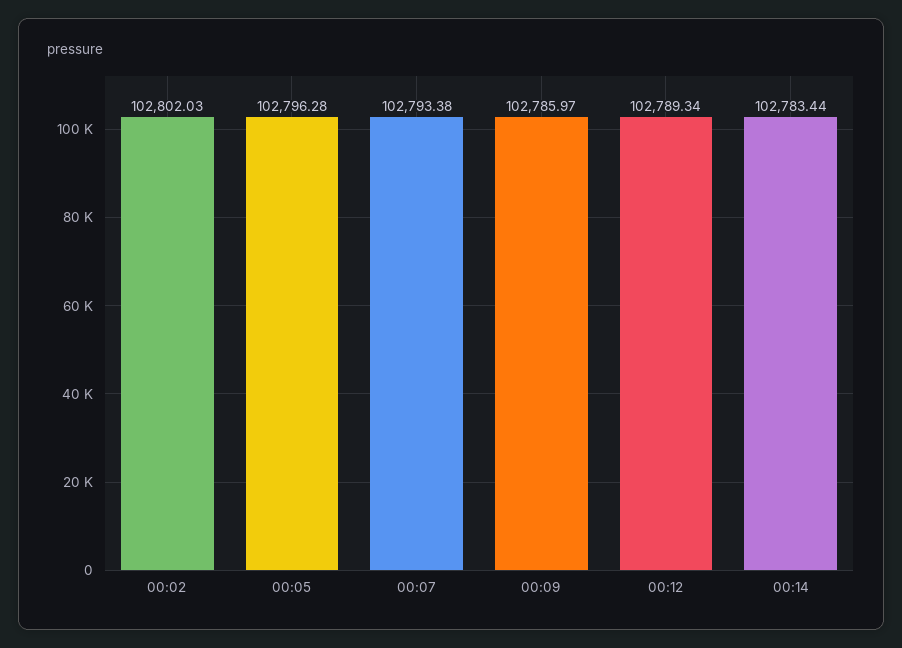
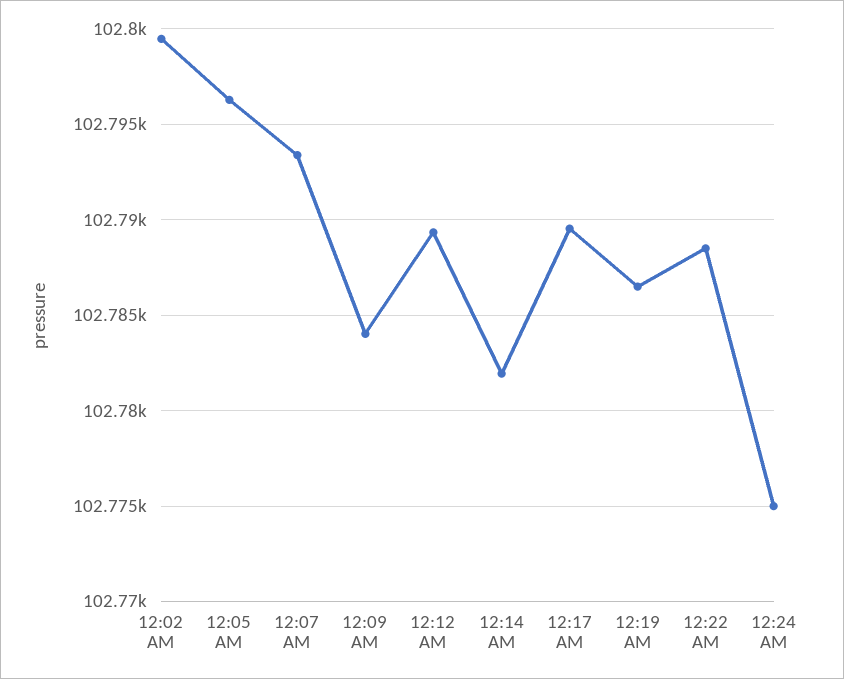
00:02: 102802.03 -> 102799.5
00:09: 102785.97 -> 102784
00:14: 102783.44 -> 102782
12:17 AM: none -> 102789.5
12:19 AM: none -> 102786.5
12:22 AM: none -> 102788.5
12:24 AM: none -> 102775

